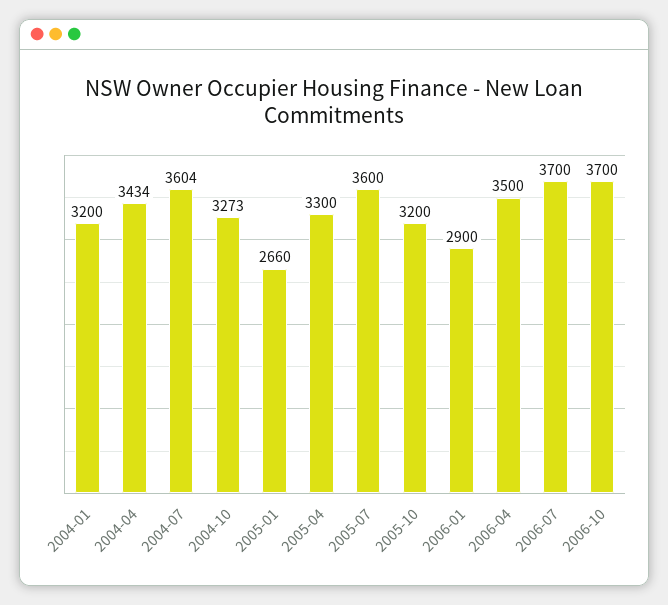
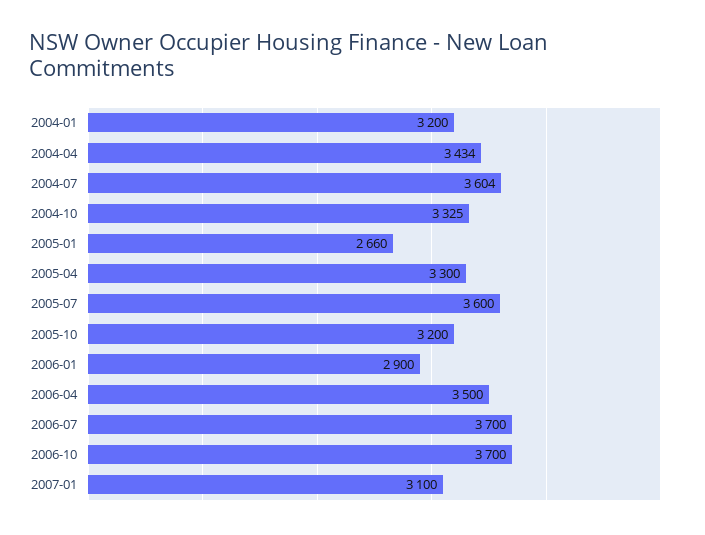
2004-10: 3273 -> 3325
2007-01: none -> 3100

